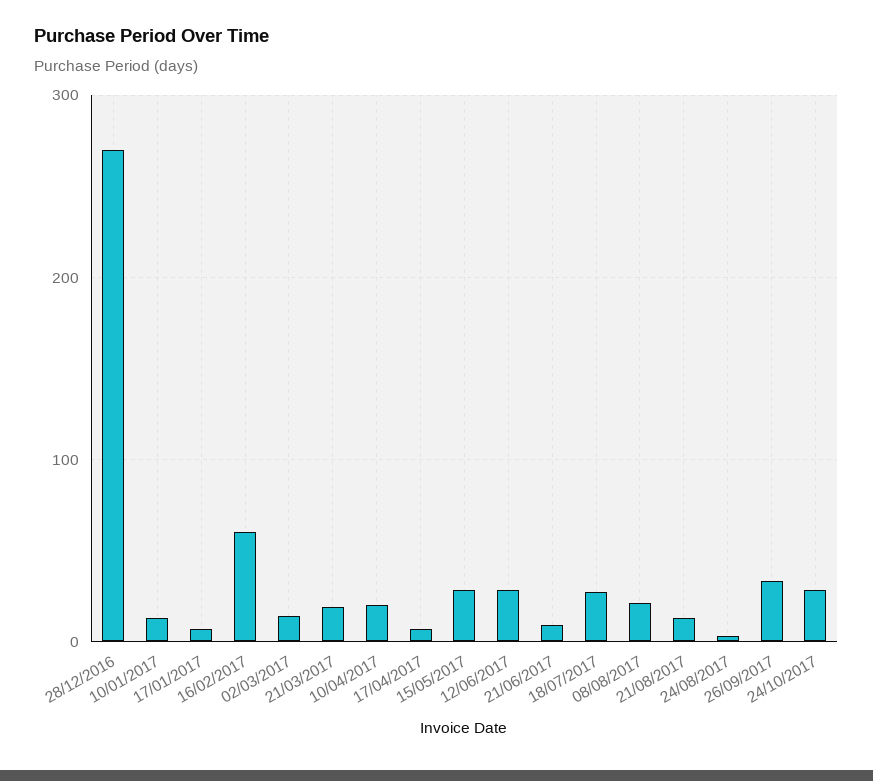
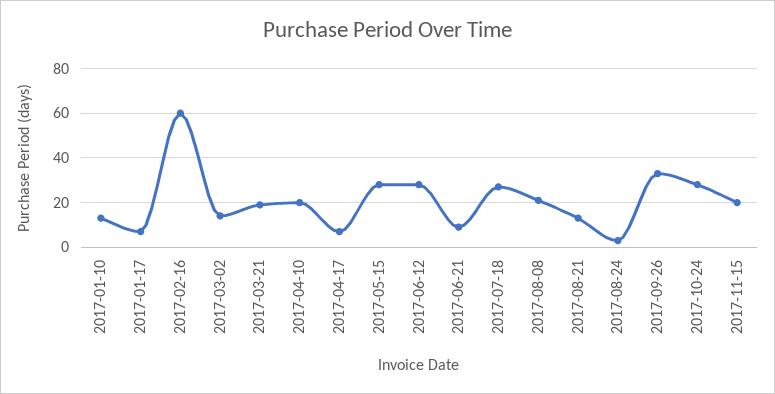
28/12/2016: 270 -> none
2017-11-15: none -> 20

